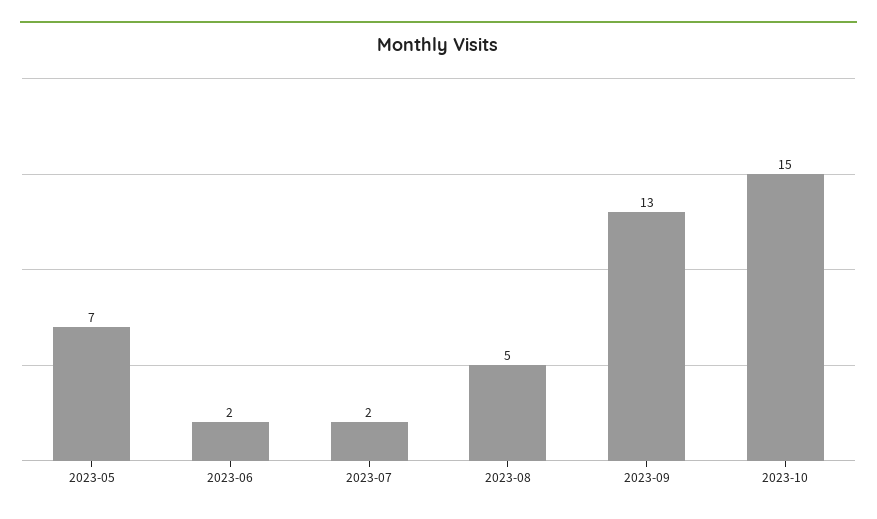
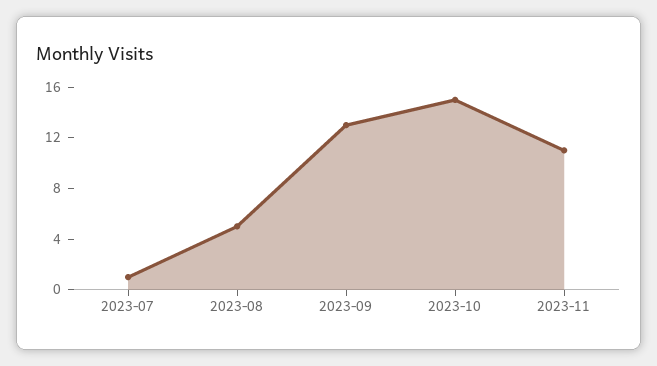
2023-05: 7 -> none
2023-06: 2 -> none
2023-07: 2 -> 1
2023-11: none -> 11

